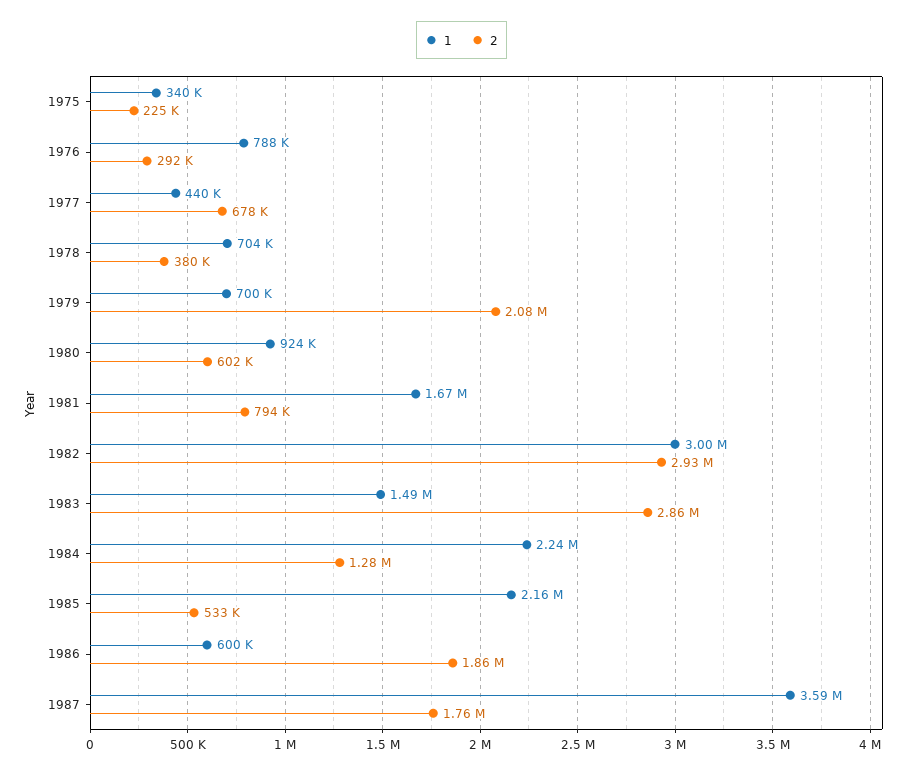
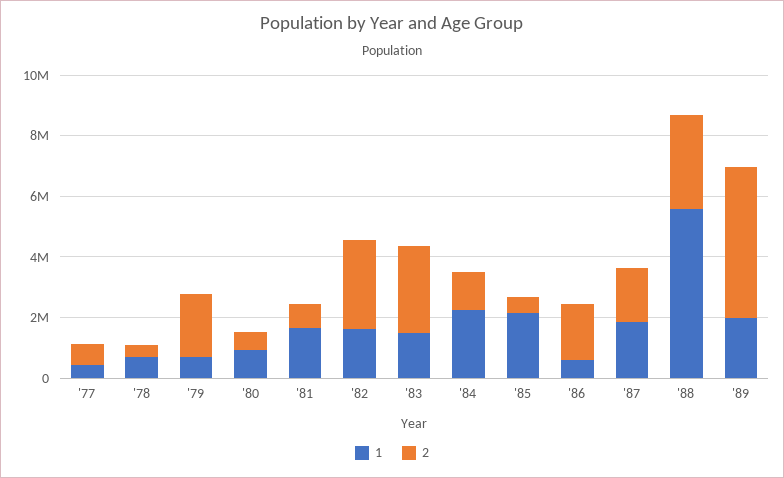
1, 1975: 340000 -> none
2, 1975: 225000 -> none
1, 1976: 788000 -> none
2, 1976: 292000 -> none
1, 1982: 3000000 -> 1500000
1, 1987: 3590000 -> 2000000
1, '88: none -> 5500000
2, '88: none -> 3000000
1, '89: none -> 2000000
2, '89: none -> 5000000

